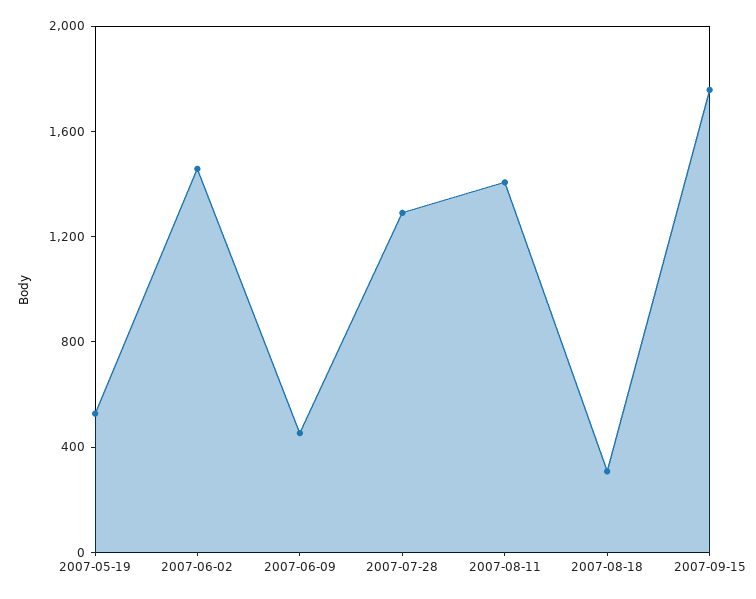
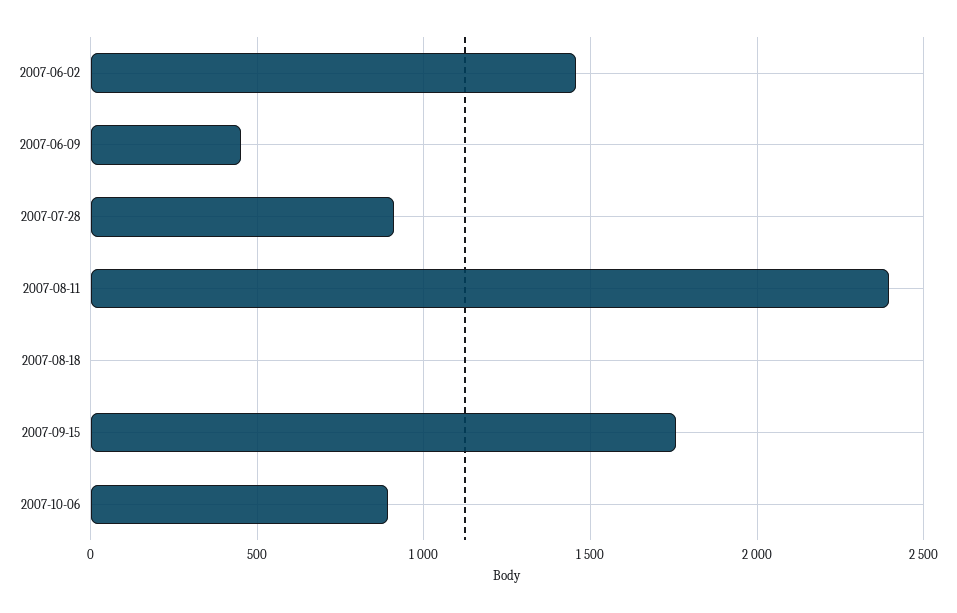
2007-05-19: 500 -> none
2007-07-28: 1300 -> 900
2007-08-11: 1400 -> 2400
2007-08-18: 300 -> 0
2007-10-06: none -> 900

